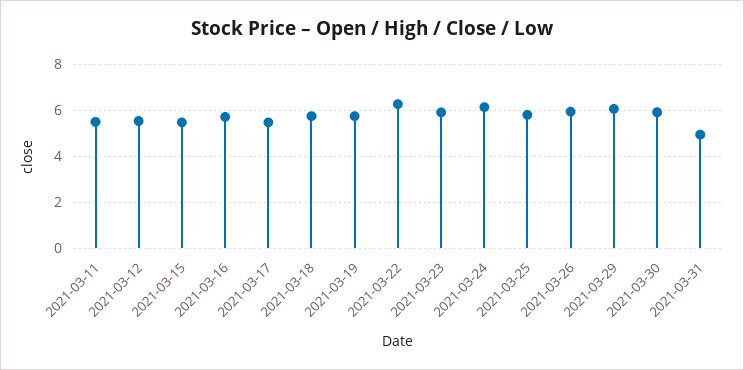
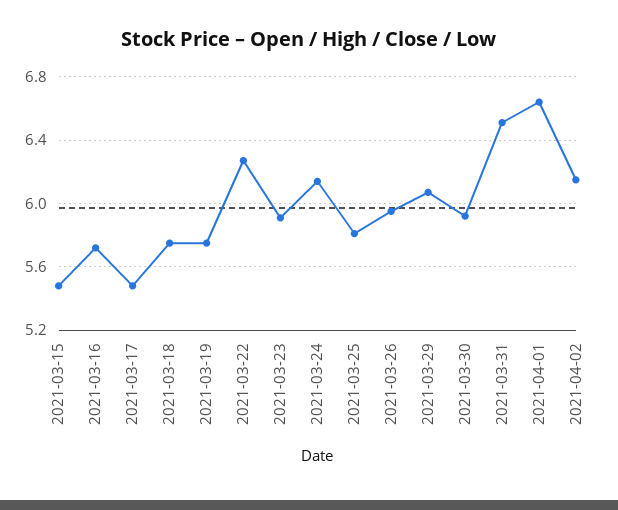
2021-03-11: 5.5 -> none
2021-03-12: 5.5 -> none
2021-03-31: 5 -> 6.5
2021-04-01: none -> 6.65
2021-04-02: none -> 6.15

